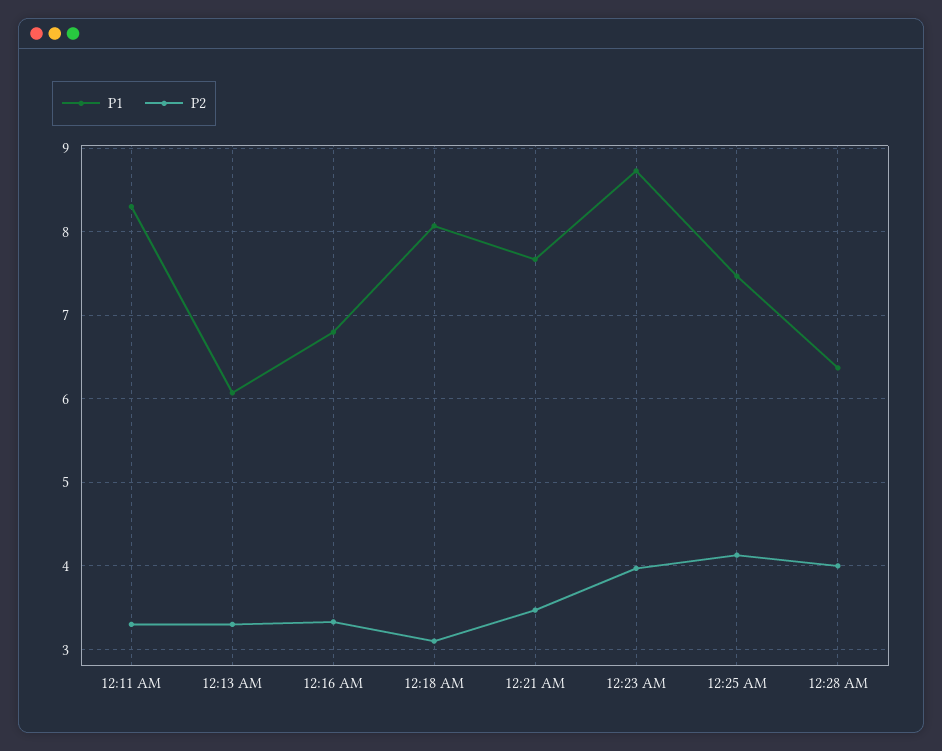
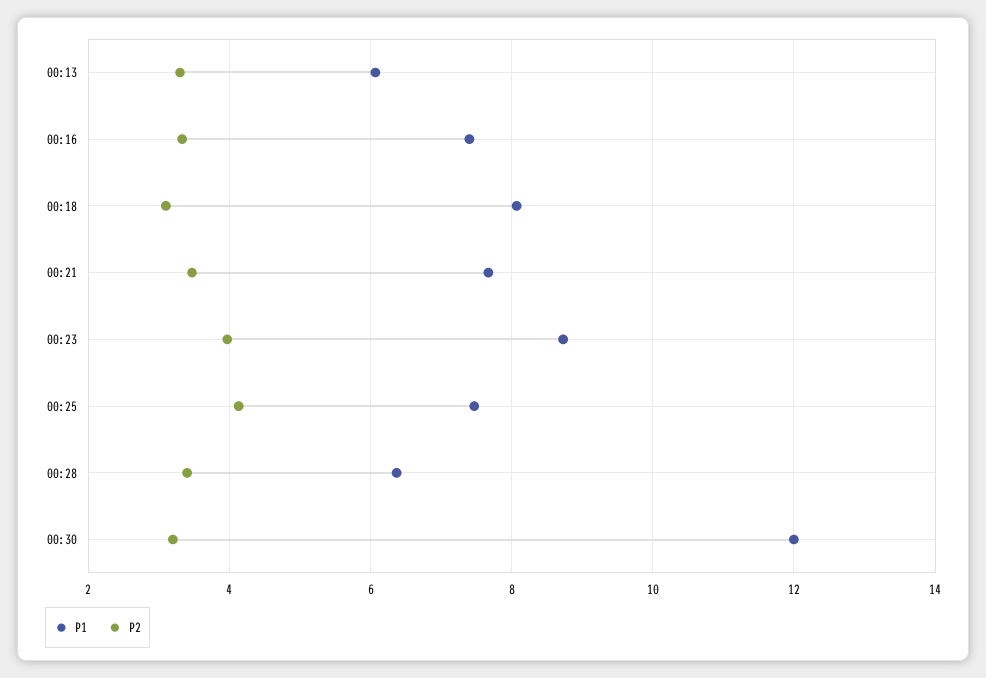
P1, 12:11 AM: 8.3 -> none
P2, 12:11 AM: 3.3 -> none
P1, 12:16 AM: 6.8 -> 7.4
P2, 12:28 AM: 4 -> 3.4
P1, 00:30: none -> 12
P2, 00:30: none -> 3.2

